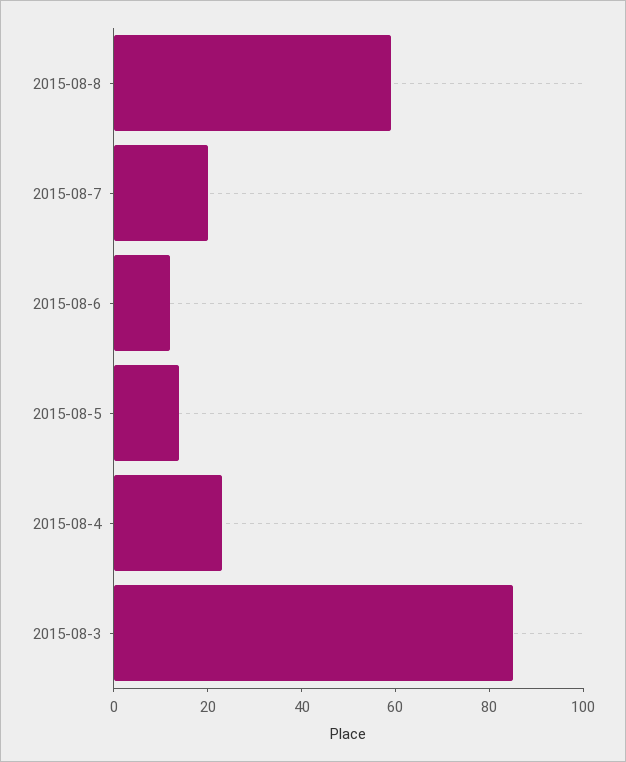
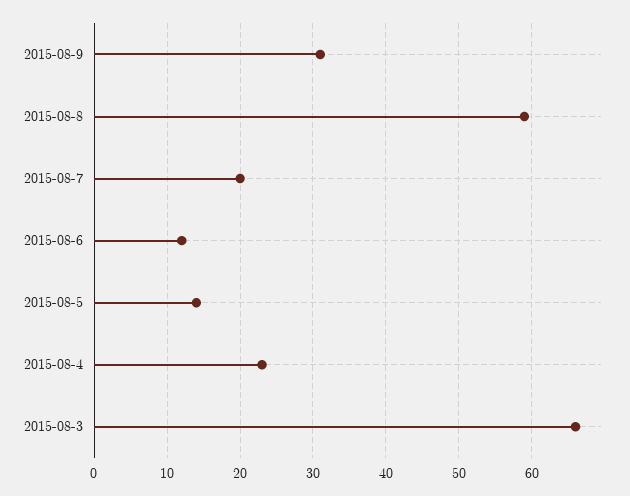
2015-08-3: 85 -> 66
2015-08-9: none -> 31

